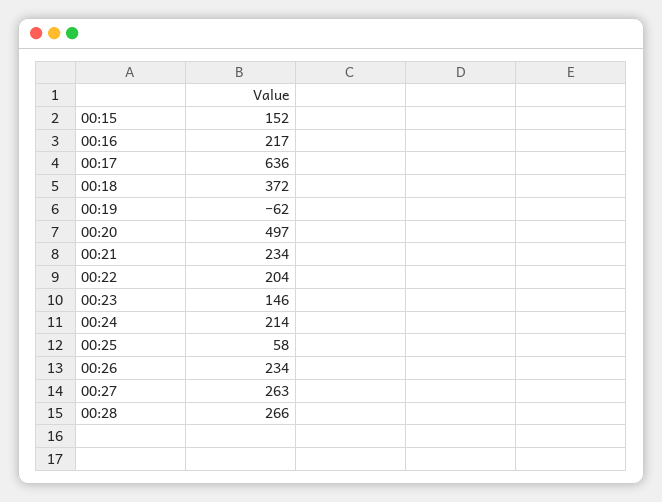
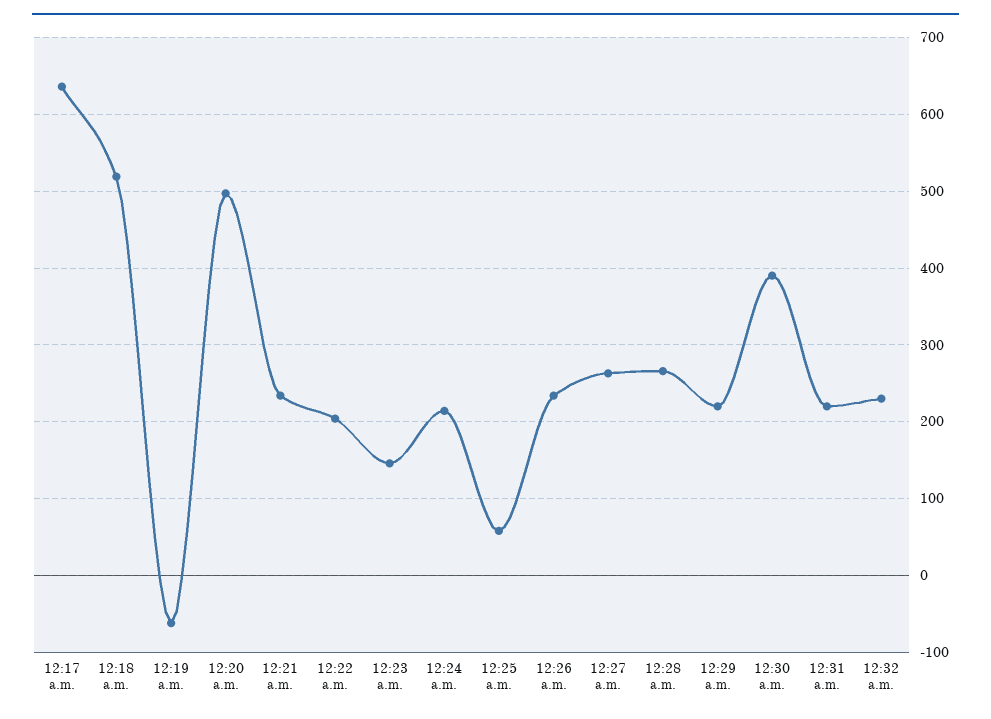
00:15: 152 -> none
00:16: 217 -> none
00:18: 372 -> 520
12:29 a.m.: none -> 220
12:30 a.m.: none -> 390
12:31 a.m.: none -> 220
12:32 a.m.: none -> 230

